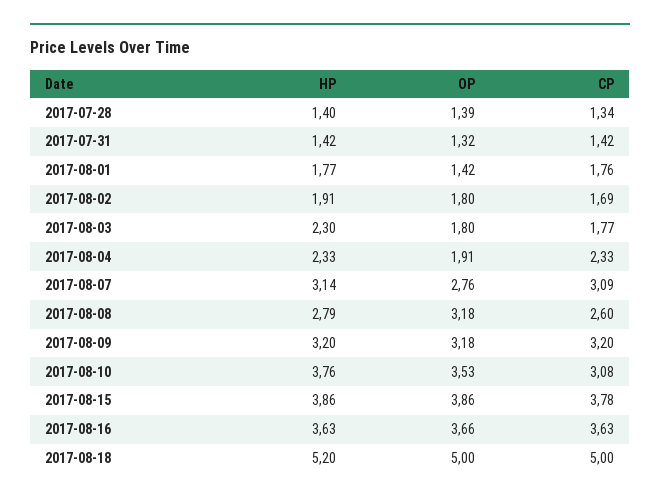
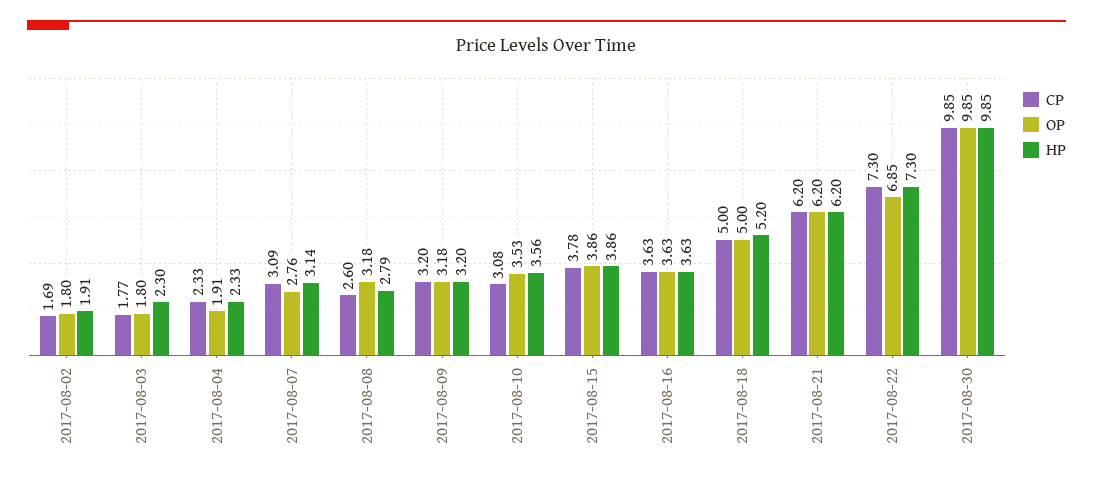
HP, 2017-07-28: 1.4 -> none
OP, 2017-07-28: 1.39 -> none
CP, 2017-07-28: 1.34 -> none
HP, 2017-07-31: 1.42 -> none
OP, 2017-07-31: 1.32 -> none
CP, 2017-07-31: 1.42 -> none
HP, 2017-08-01: 1.77 -> none
OP, 2017-08-01: 1.42 -> none
CP, 2017-08-01: 1.76 -> none
HP, 2017-08-10: 3.76 -> 3.56
OP, 2017-08-16: 3.66 -> 3.63
CP, 2017-08-21: none -> 6.2
OP, 2017-08-21: none -> 6.2
HP, 2017-08-21: none -> 6.2
CP, 2017-08-22: none -> 7.3
OP, 2017-08-22: none -> 6.85
HP, 2017-08-22: none -> 7.3
CP, 2017-08-30: none -> 9.85
OP, 2017-08-30: none -> 9.85
HP, 2017-08-30: none -> 9.85

